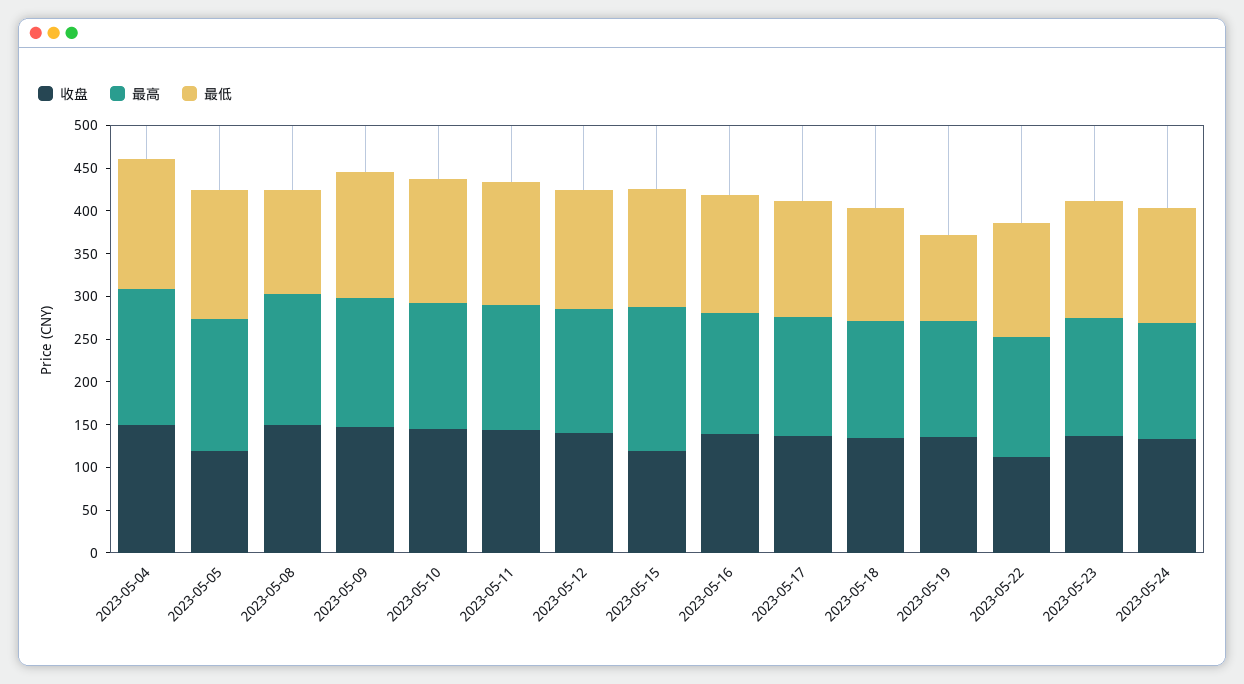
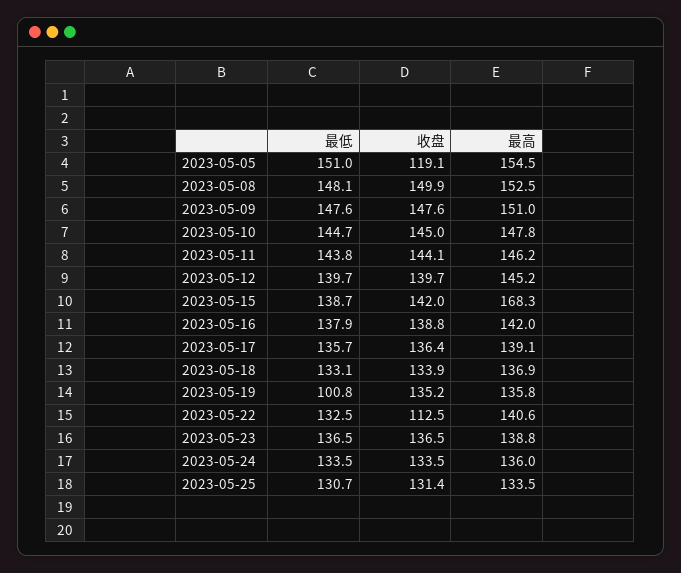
收盘, 2023-05-04: 150 -> none
最高, 2023-05-04: 160 -> none
最低, 2023-05-04: 150 -> none
最低, 2023-05-08: 120 -> 148.1
收盘, 2023-05-15: 120 -> 142
最低, 2023-05-25: none -> 130.7
收盘, 2023-05-25: none -> 131.4
最高, 2023-05-25: none -> 133.5

